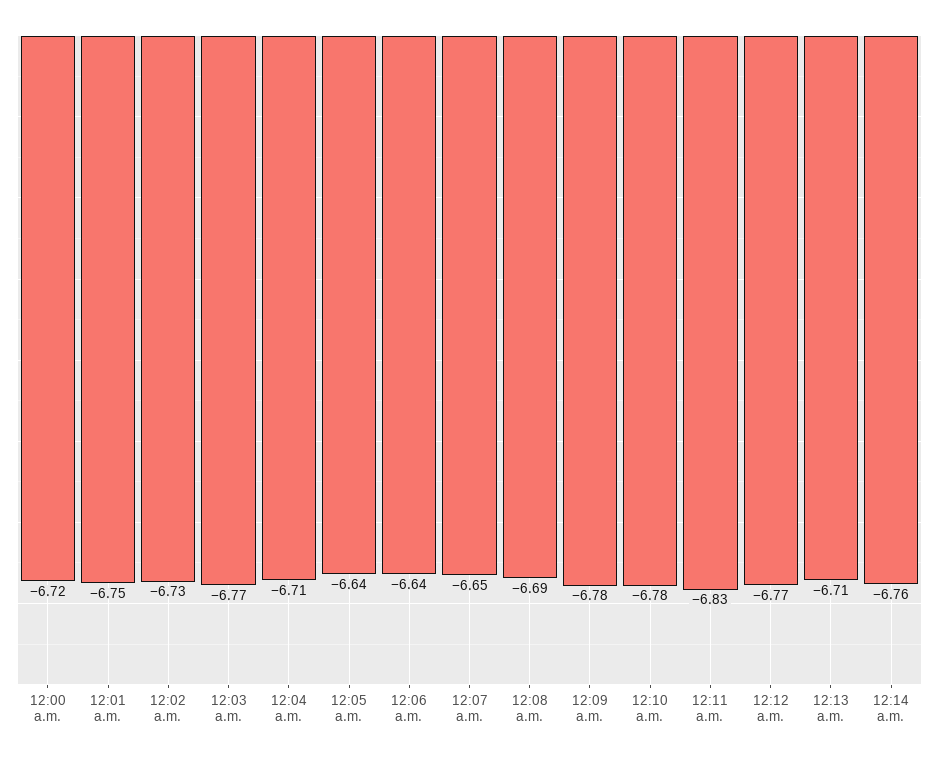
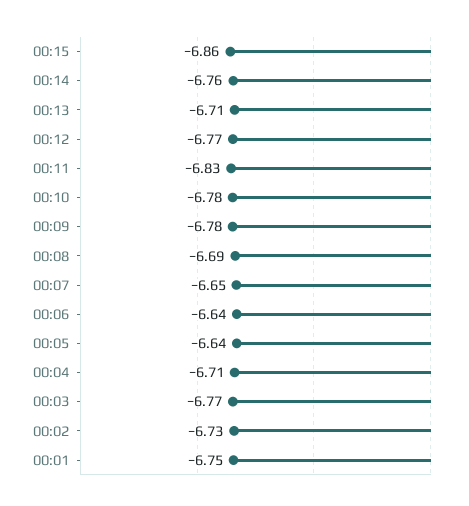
12:00 a.m.: -6.72 -> none
00:15: none -> -6.86

